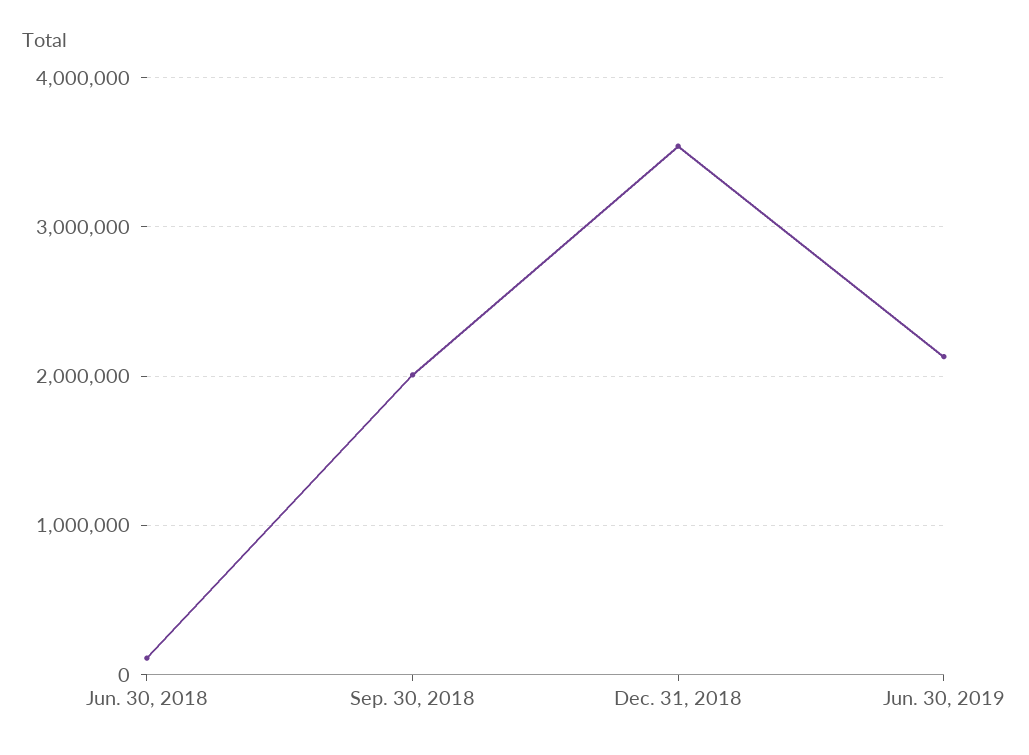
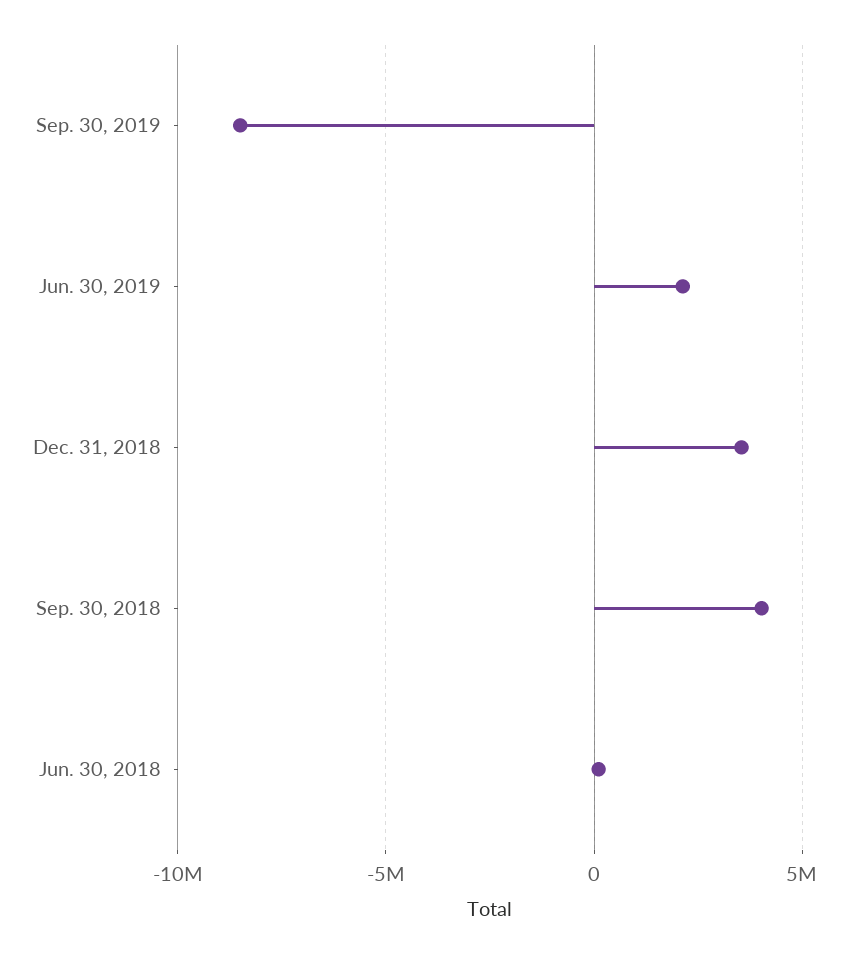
Sep. 30, 2018: 2000000 -> 4000000
Sep. 30, 2019: none -> -8500000

